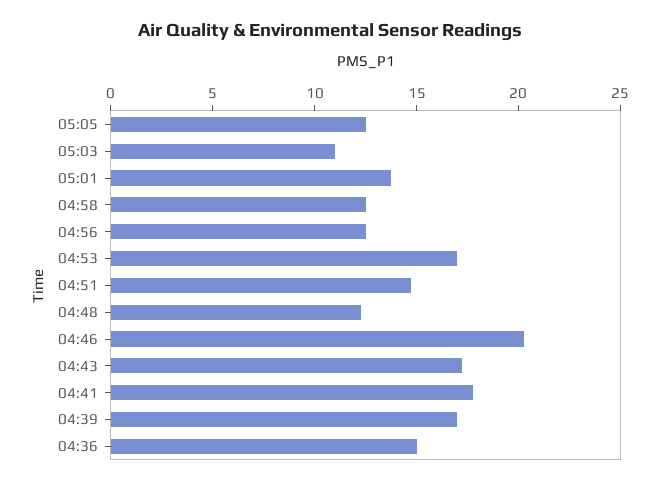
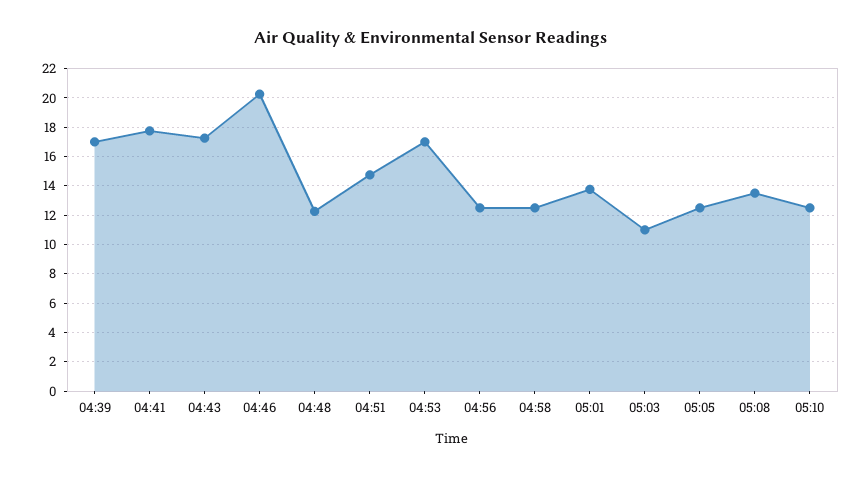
04:36: 15 -> none
05:08: none -> 13.5
05:10: none -> 12.5

